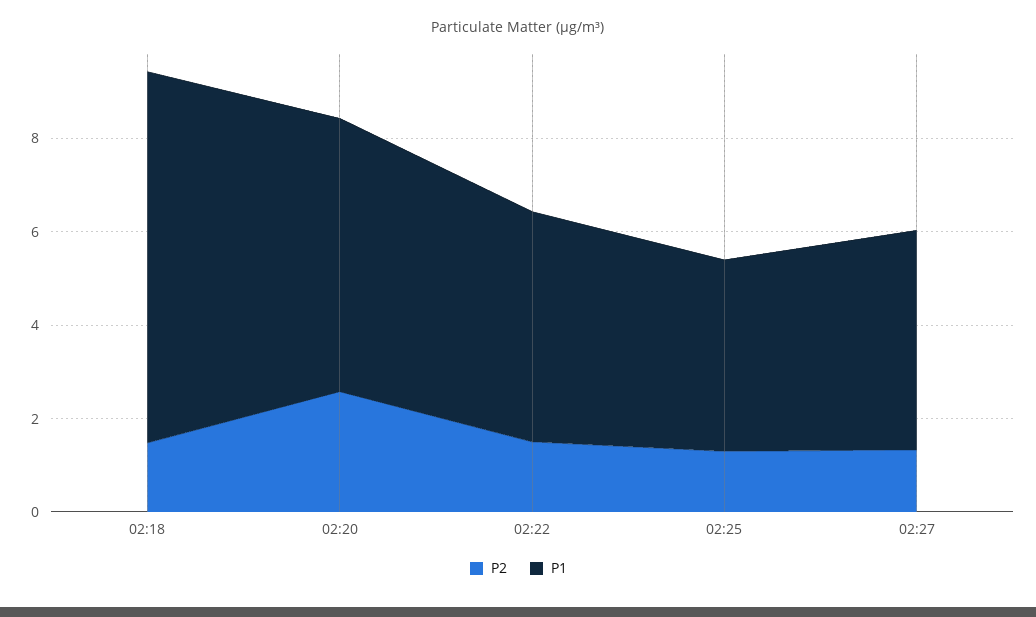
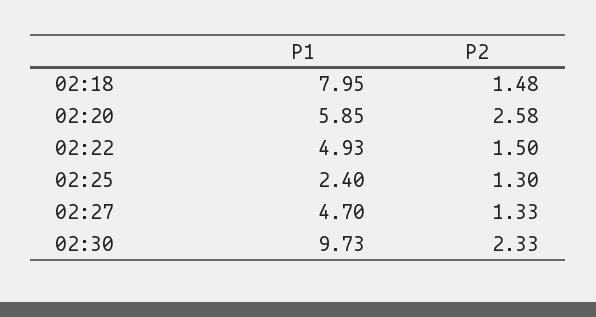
P1, 02:25: 4 -> 2.4
P1, 02:30: none -> 9.73
P2, 02:30: none -> 2.33

